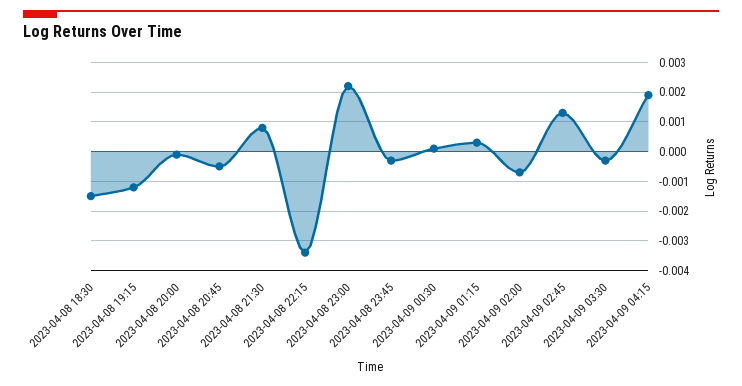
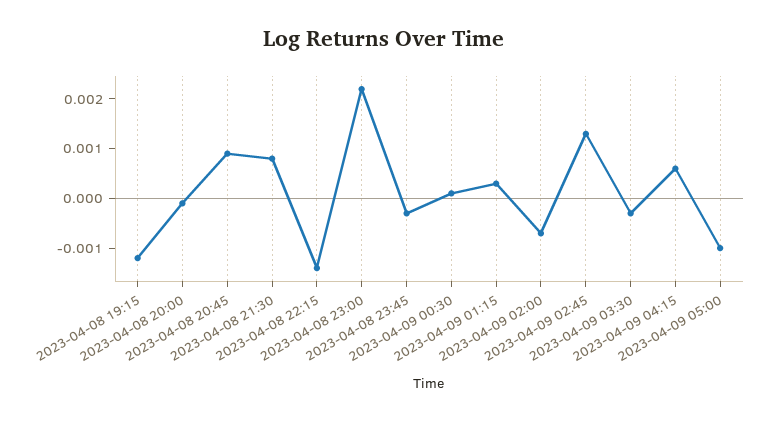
2023-04-08 18:30: -0.0015 -> none
2023-04-08 20:45: -0.0005 -> 0.001
2023-04-08 22:15: -0.0035 -> -0.0015
2023-04-09 04:15: 0.002 -> 0.0005
2023-04-09 05:00: none -> -0.001

